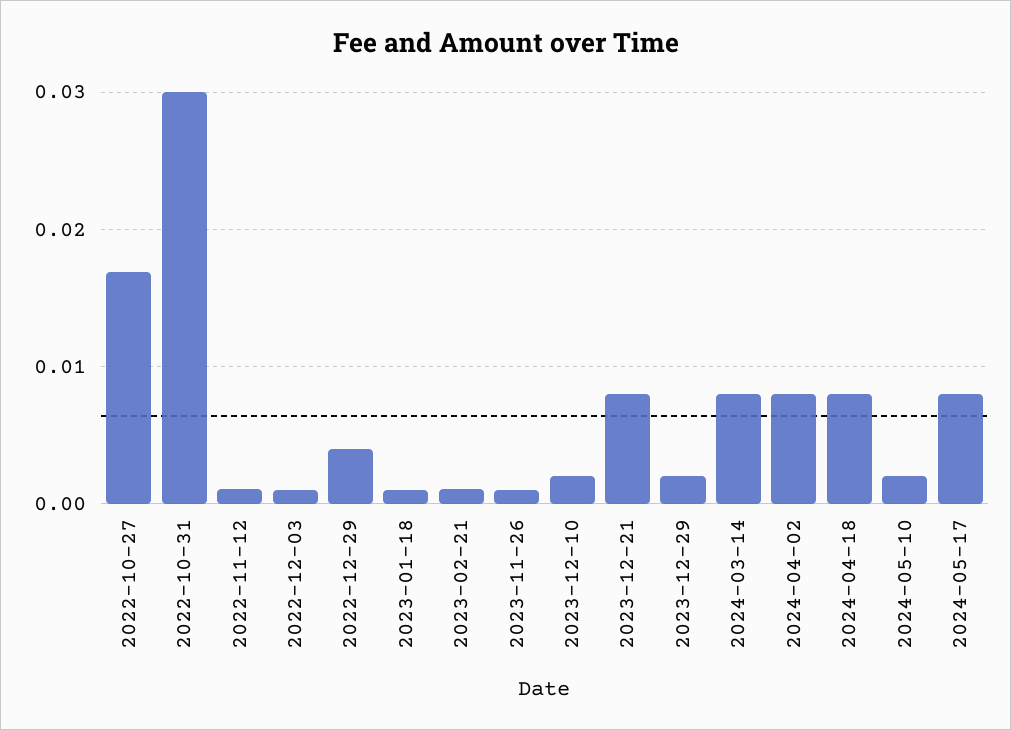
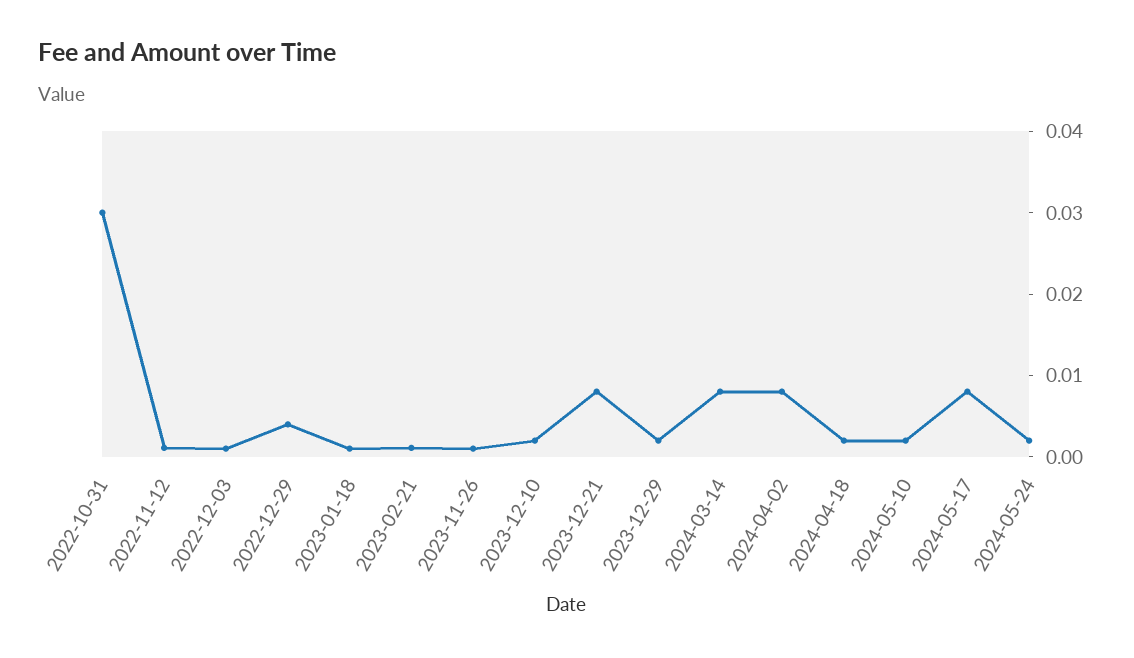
2022-10-27: 0.017 -> none
2024-04-18: 0.008 -> 0.002
2024-05-24: none -> 0.002

